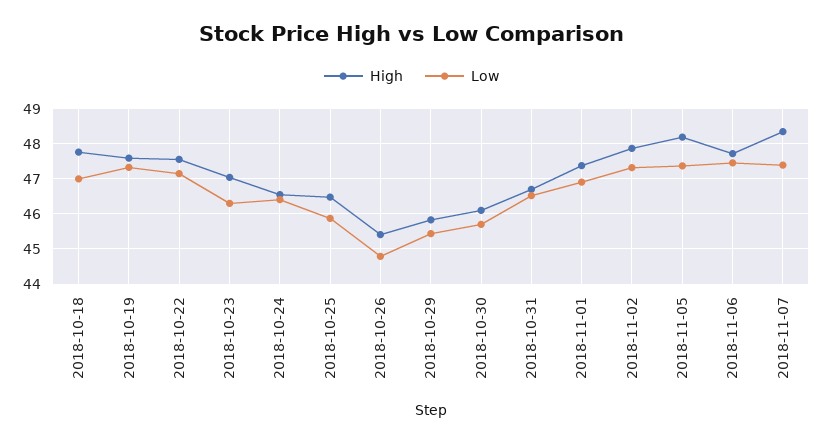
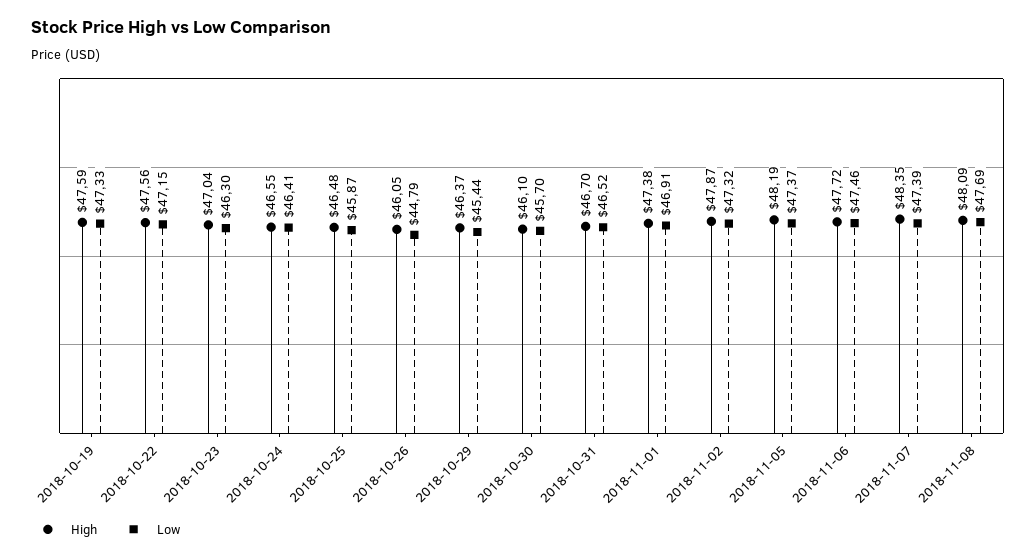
High, 2018-10-18: 47.8 -> none
Low, 2018-10-18: 47 -> none
High, 2018-10-26: 45.4 -> 46.05
High, 2018-10-29: 45.8 -> 46.37
High, 2018-11-08: none -> 48.09
Low, 2018-11-08: none -> 47.69

